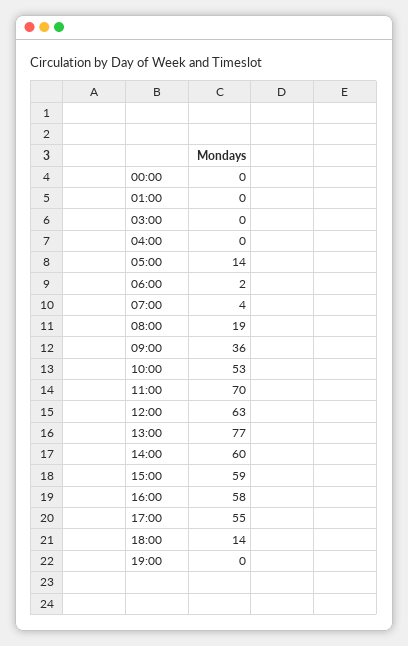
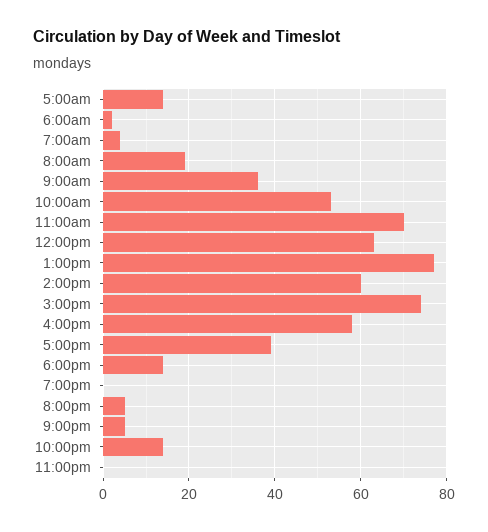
00:00: 0 -> none
01:00: 0 -> none
03:00: 0 -> none
04:00: 0 -> none
15:00: 59 -> 75
17:00: 55 -> 40
8:00pm: none -> 5
9:00pm: none -> 5
10:00pm: none -> 15
11:00pm: none -> 0

